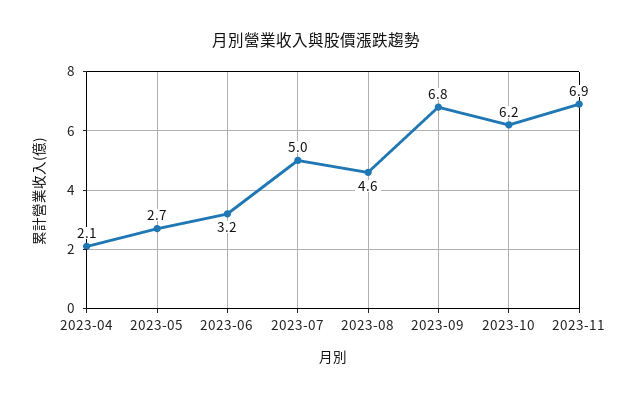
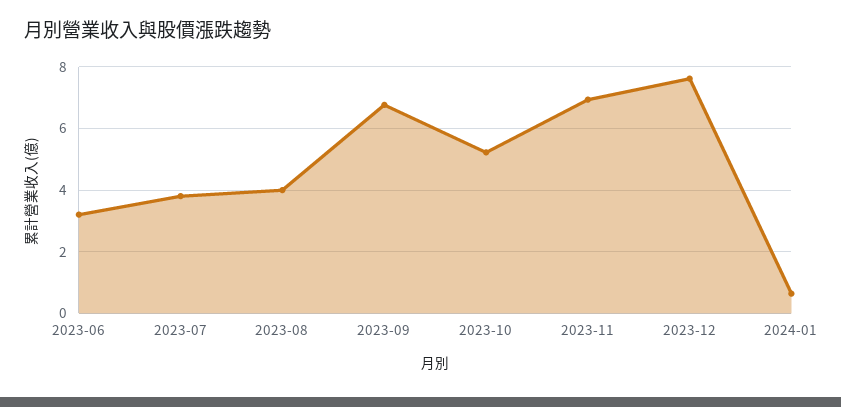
2023-04: 2.1 -> none
2023-05: 2.7 -> none
2023-07: 5 -> 3.8
2023-08: 4.6 -> 4
2023-10: 6.2 -> 5.2
2023-12: none -> 7.6
2024-01: none -> 0.6

